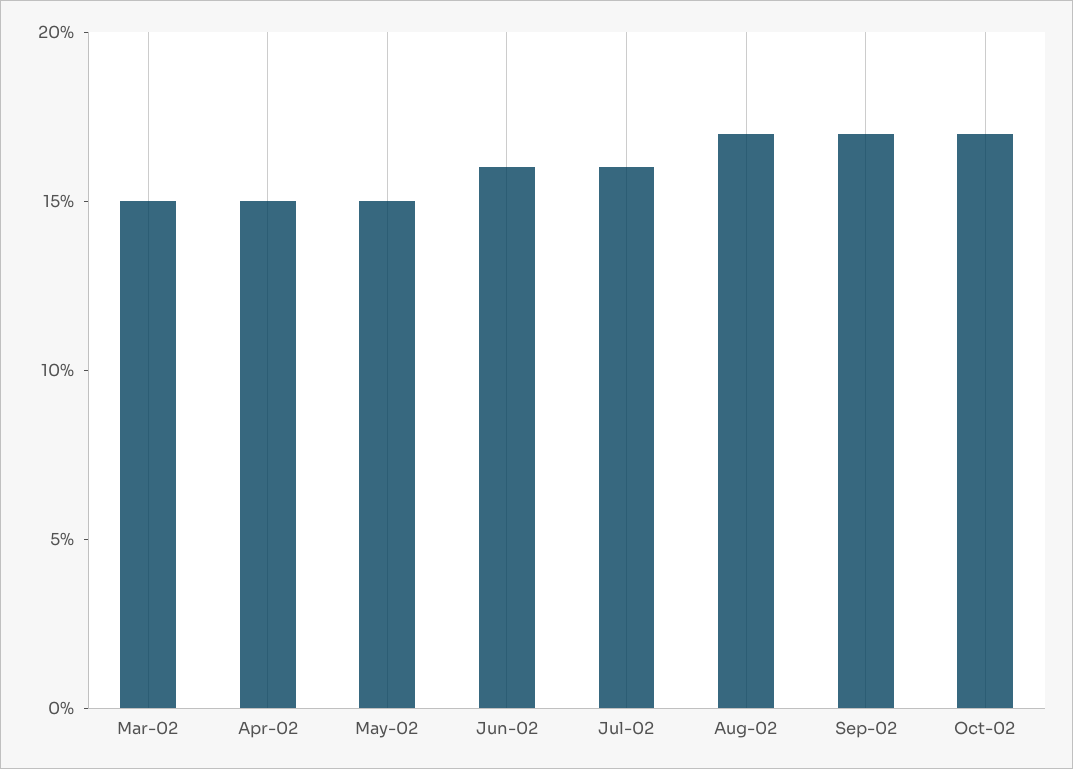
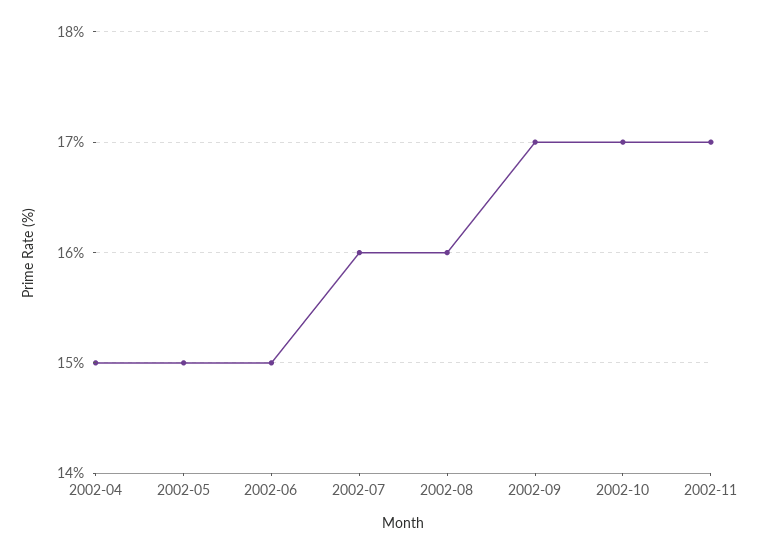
Mar-02: 15 -> none
Jun-02: 16 -> 15
Aug-02: 17 -> 16
2002-11: none -> 17

